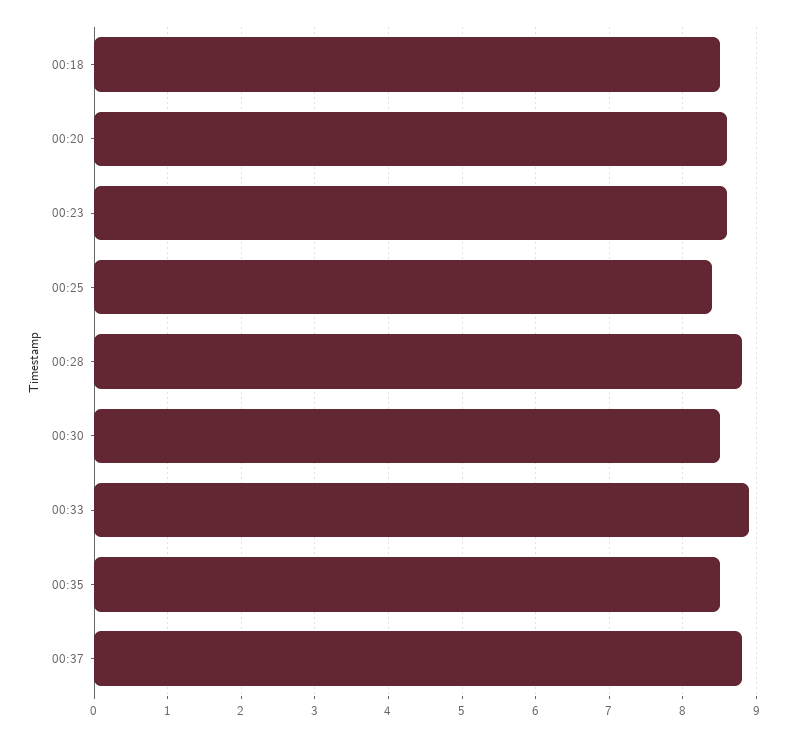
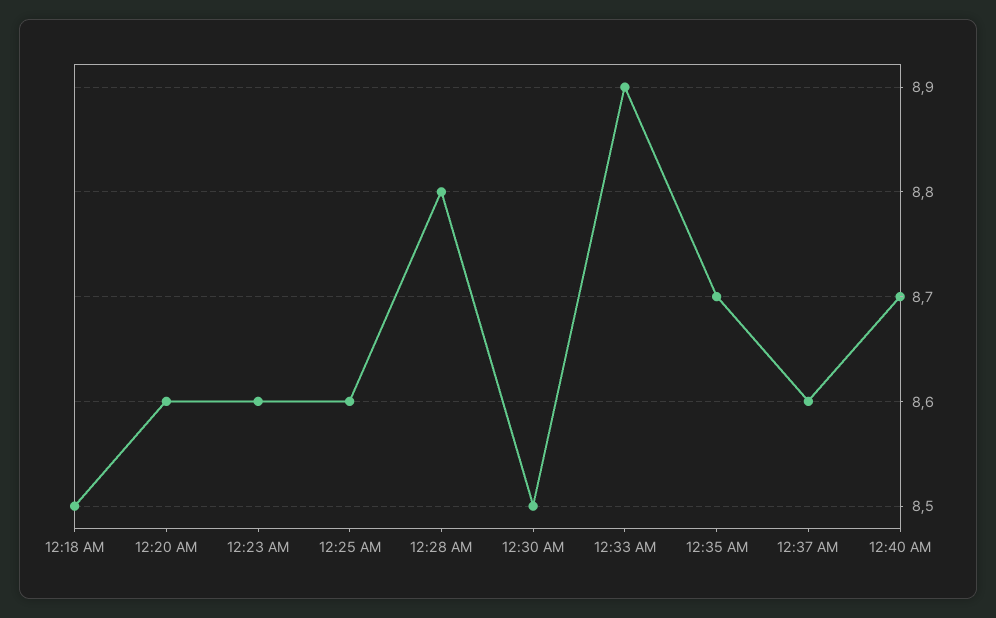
00:25: 8.4 -> 8.6
00:35: 8.5 -> 8.7
00:37: 8.8 -> 8.6
12:40 AM: none -> 8.7

